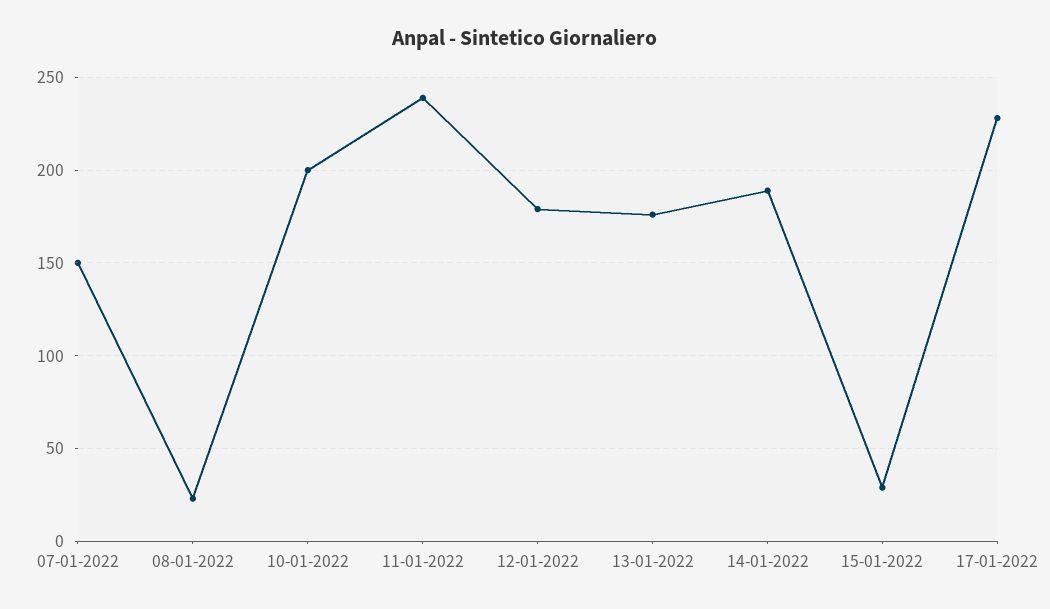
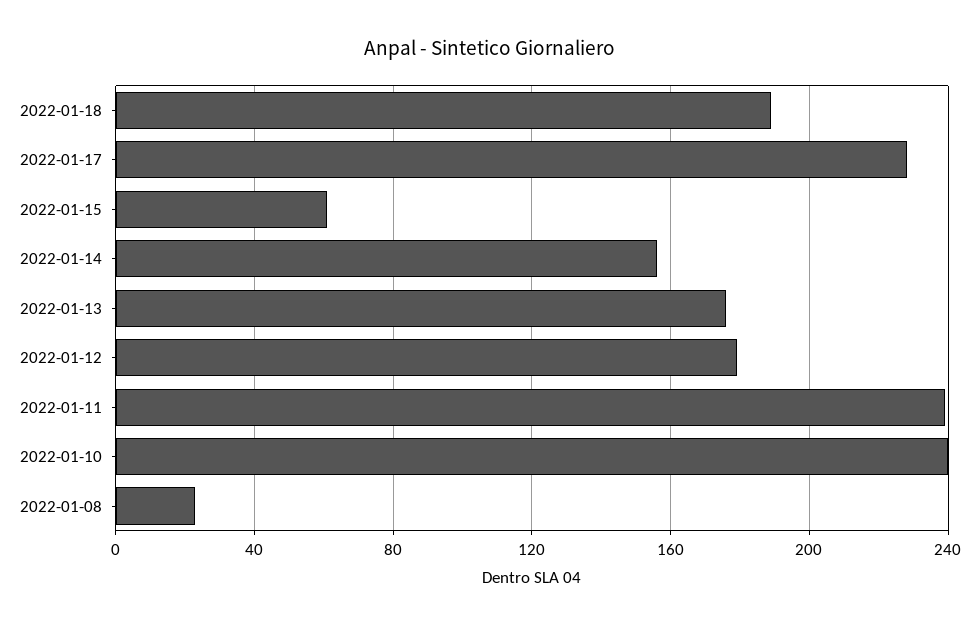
07-01-2022: 150 -> none
10-01-2022: 200 -> 240
14-01-2022: 190 -> 155
15-01-2022: 30 -> 60
2022-01-18: none -> 190

